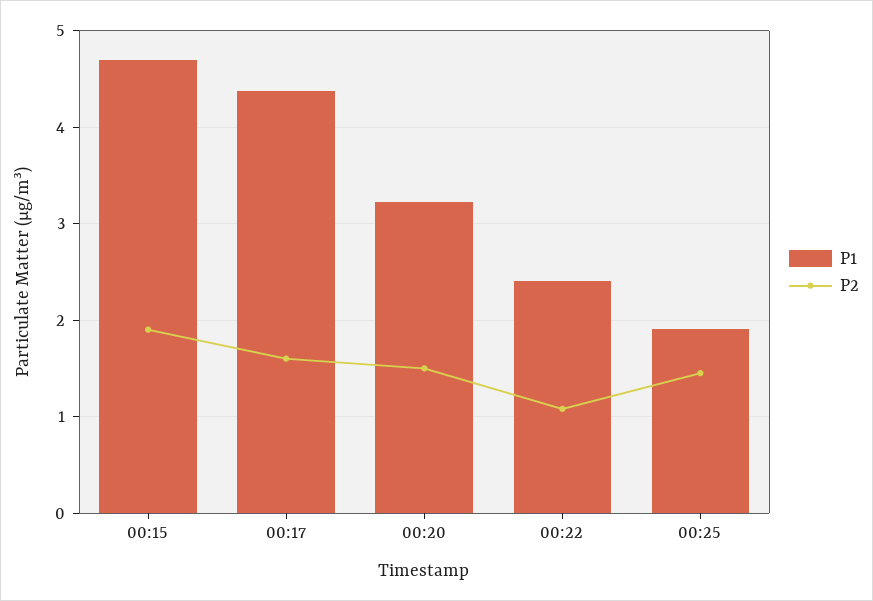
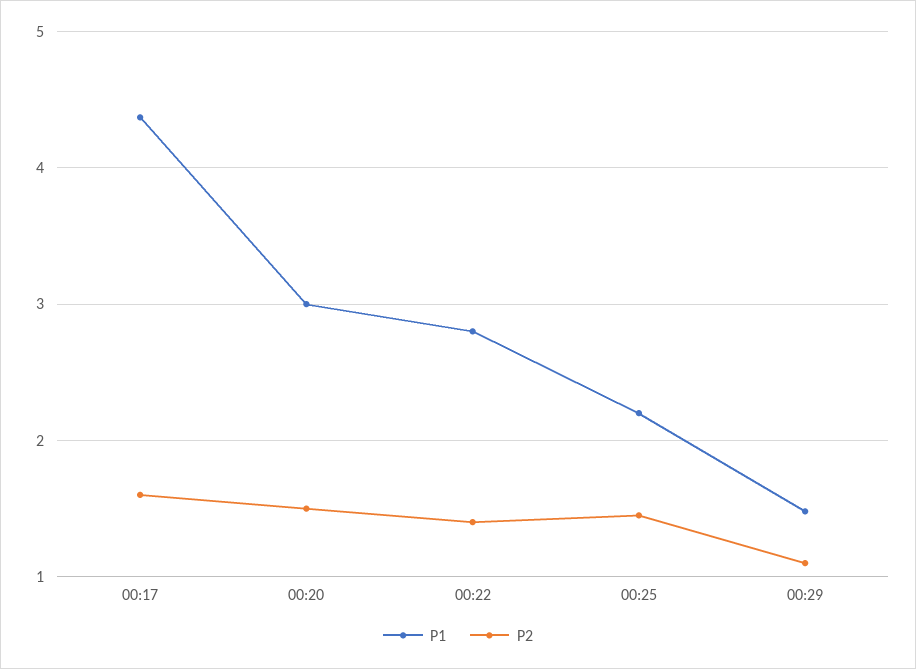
P1, 00:15: 4.7 -> none
P2, 00:15: 1.9 -> none
P1, 00:20: 3.2 -> 3
P1, 00:22: 2.4 -> 2.8
P2, 00:22: 1.1 -> 1.4
P1, 00:25: 1.9 -> 2.2
P1, 00:29: none -> 1.5
P2, 00:29: none -> 1.1

